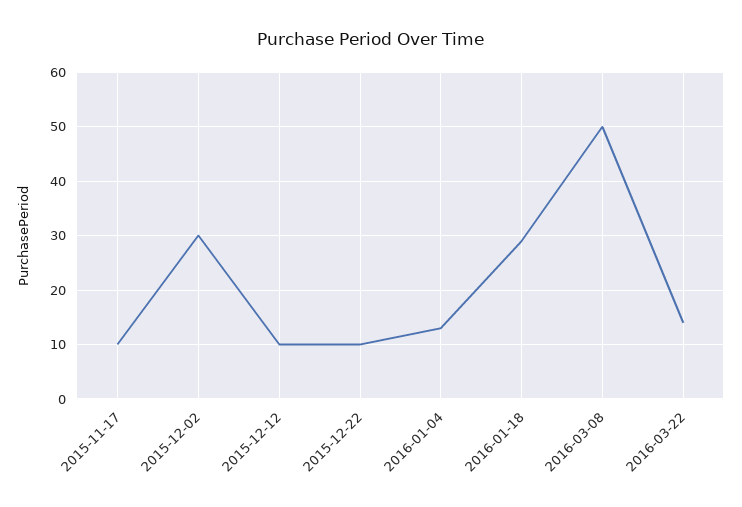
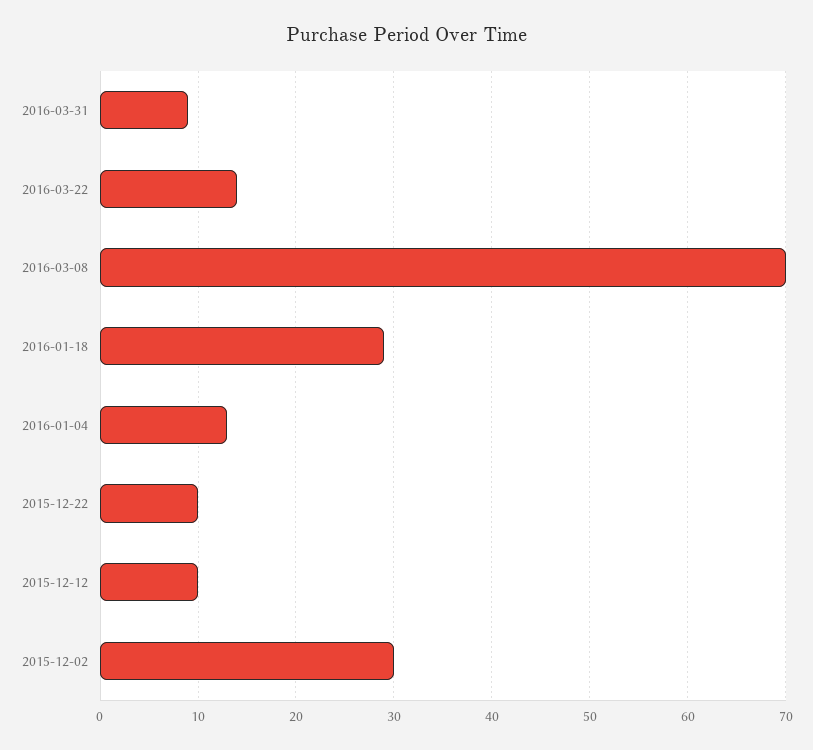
2015-11-17: 10 -> none
2016-03-08: 50 -> 70
2016-03-31: none -> 9

